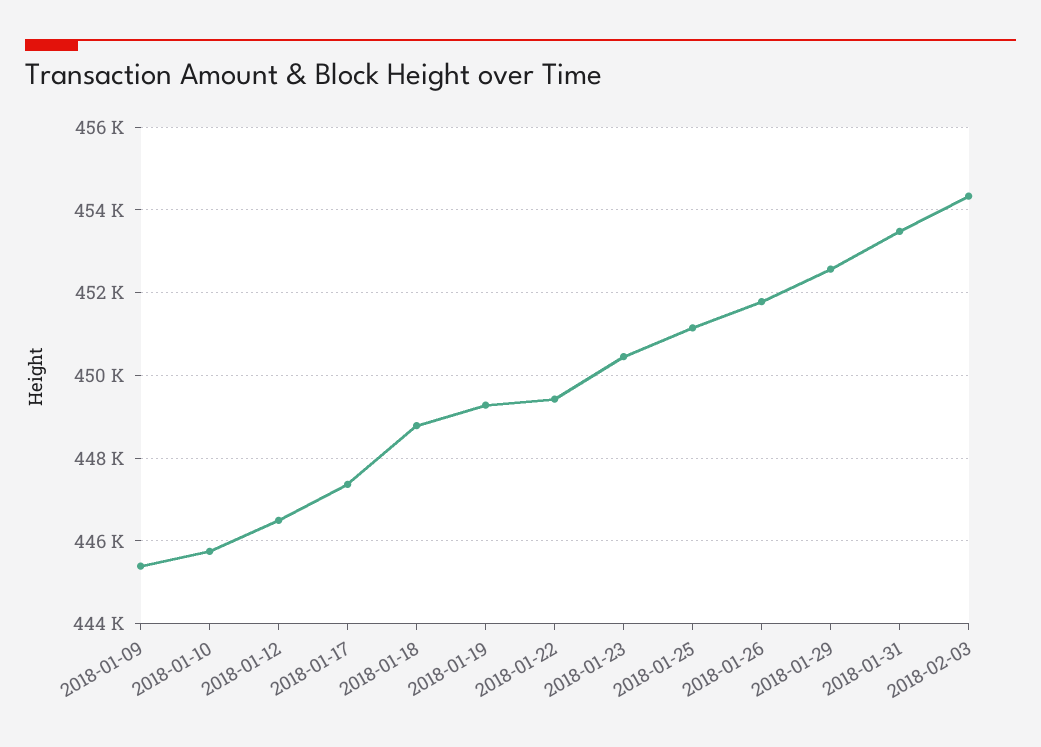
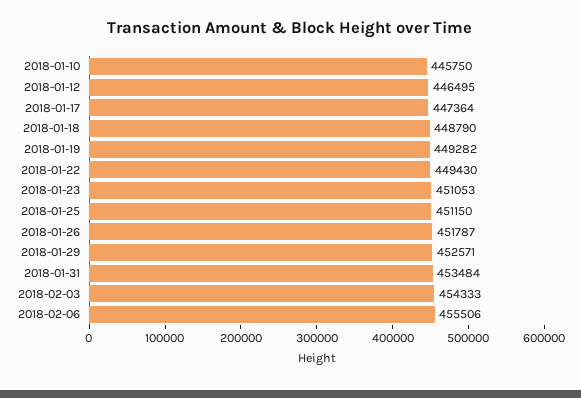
2018-01-09: 445400 -> none
2018-01-23: 450400 -> 451053
2018-02-06: none -> 455506

